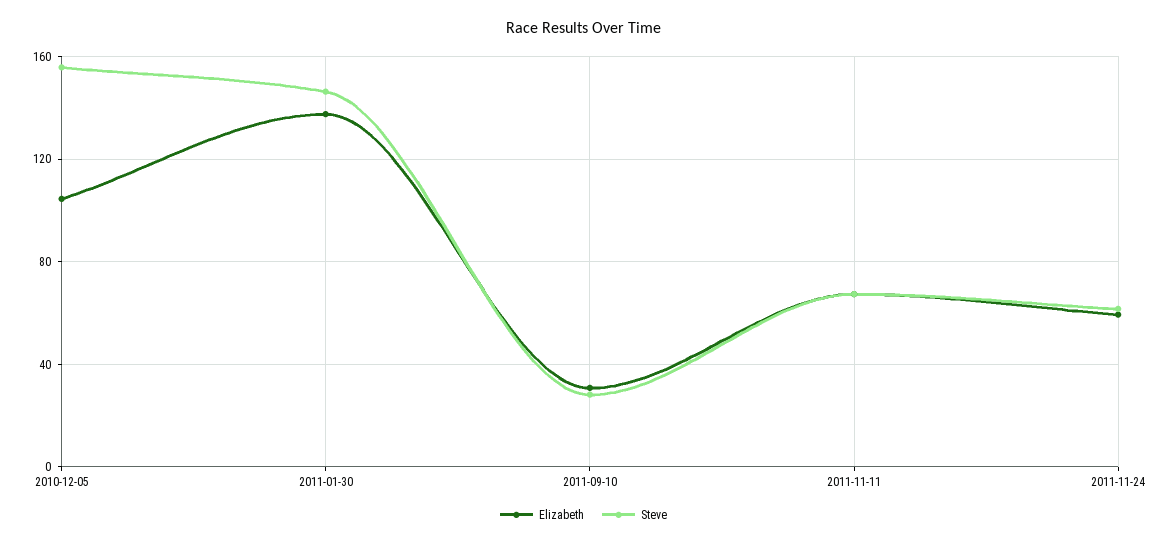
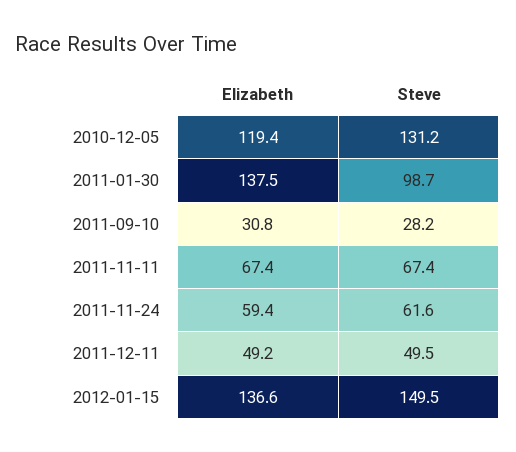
Elizabeth, 2010-12-05: 105 -> 119.4
Steve, 2010-12-05: 155 -> 131.2
Steve, 2011-01-30: 145 -> 98.7
Elizabeth, 2011-12-11: none -> 49.2
Steve, 2011-12-11: none -> 49.5
Elizabeth, 2012-01-15: none -> 136.6
Steve, 2012-01-15: none -> 149.5

